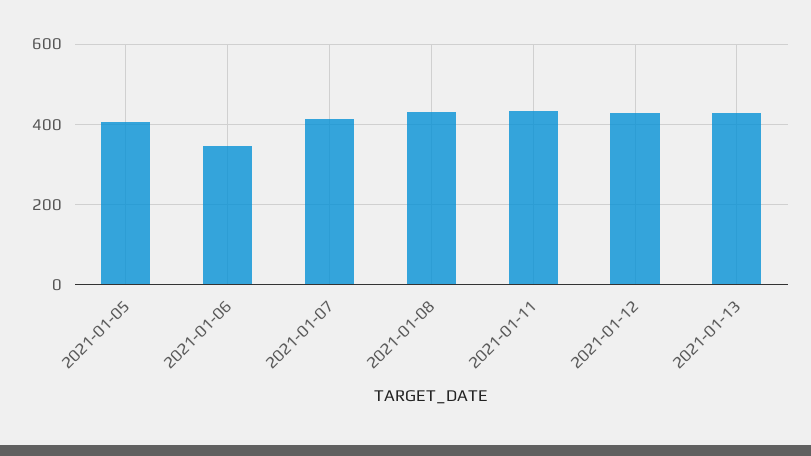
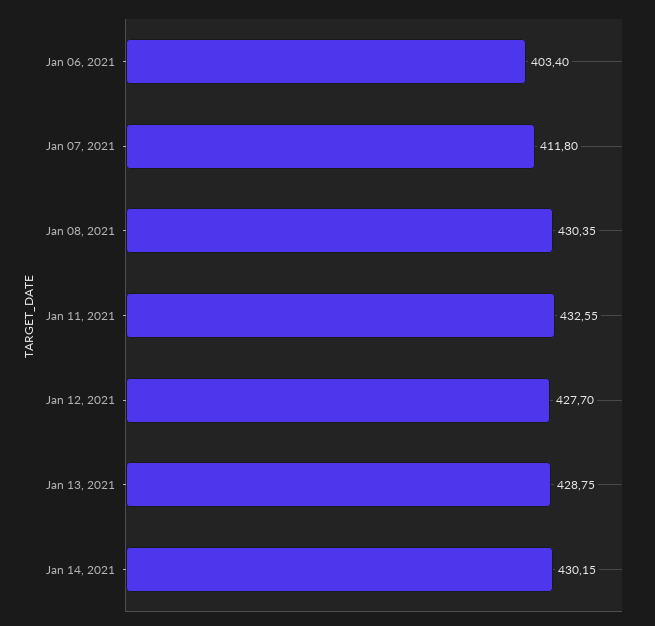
2021-01-05: 400 -> none
2021-01-06: 340 -> 403.4
Jan 14, 2021: none -> 430.15

